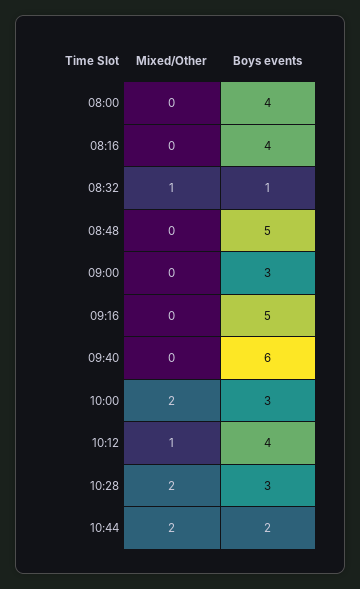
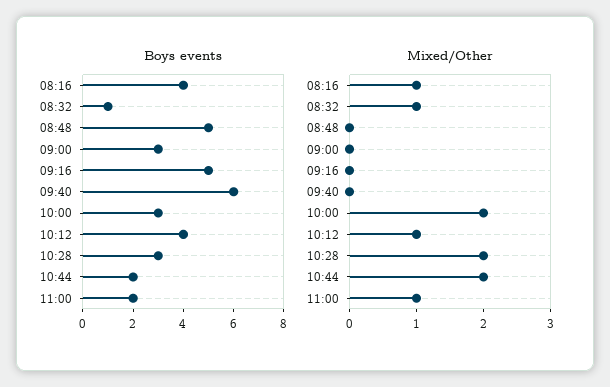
Mixed/Other, 08:00: 0 -> none
Boys events, 08:00: 4 -> none
Mixed/Other, 08:16: 0 -> 1
Boys events, 11:00: none -> 2
Mixed/Other, 11:00: none -> 1

